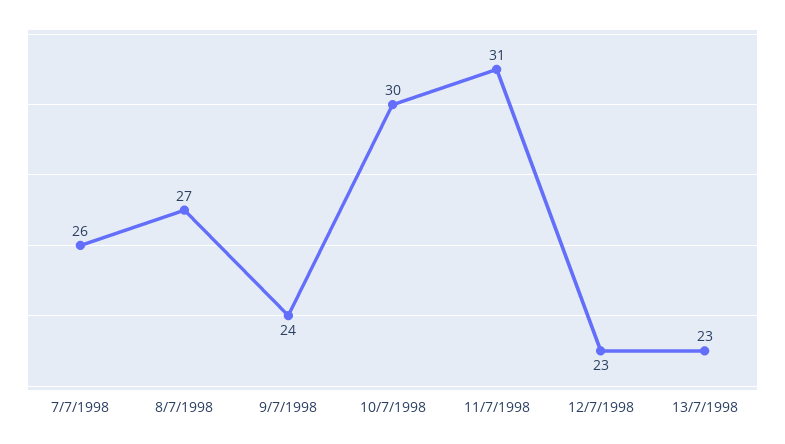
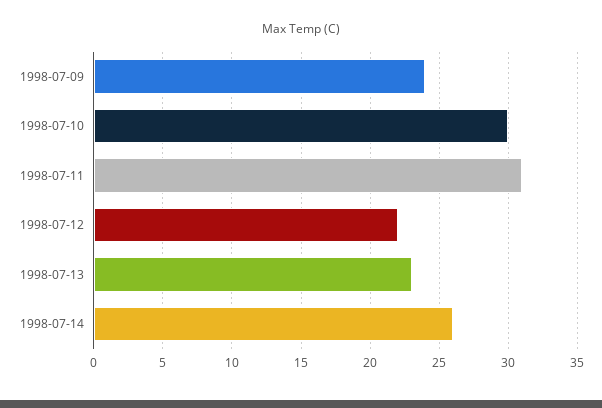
7/7/1998: 26 -> none
8/7/1998: 27 -> none
12/7/1998: 23 -> 22
1998-07-14: none -> 26

